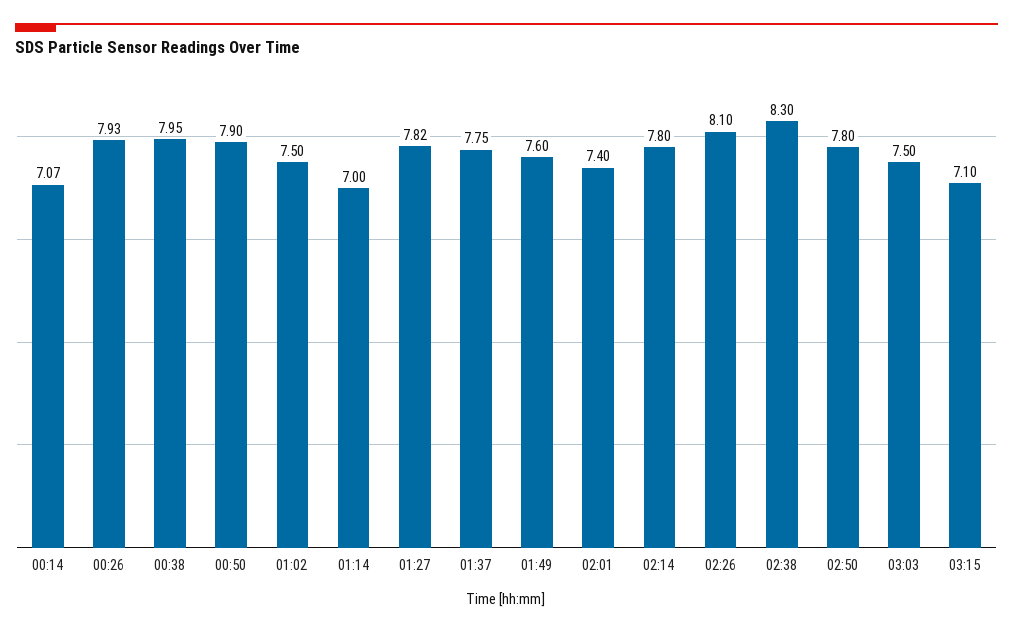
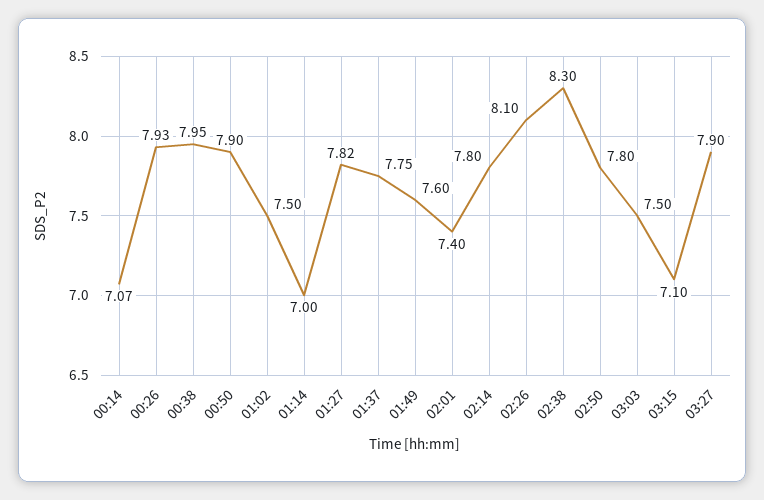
03:27: none -> 7.9

